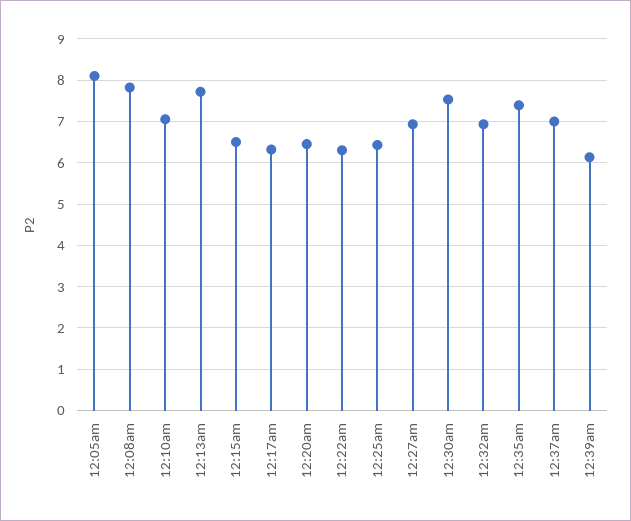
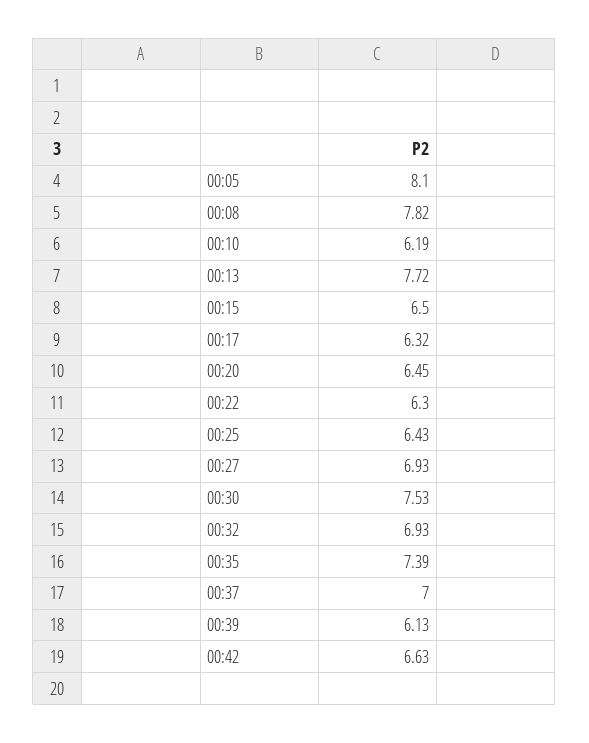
12:10am: 7 -> 6.19
00:42: none -> 6.63

